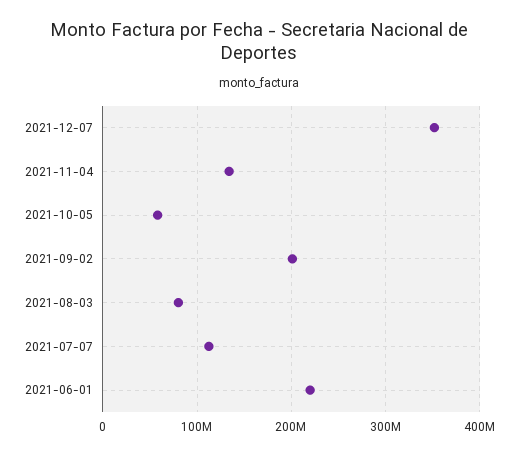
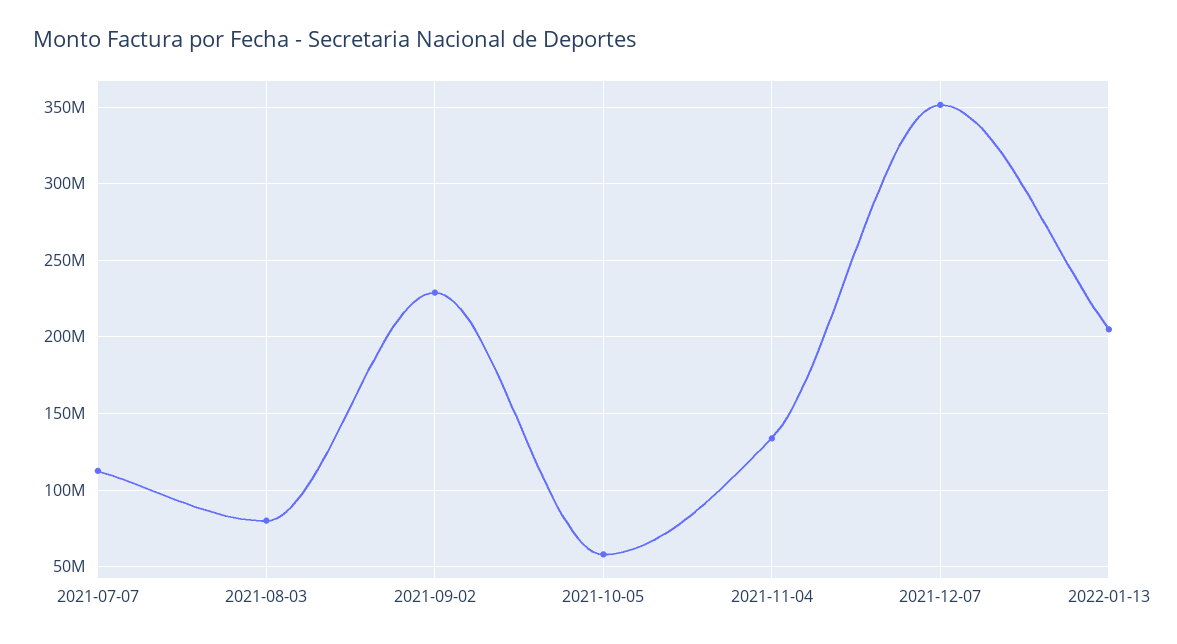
2021-09-02: 200000000 -> 230000000
2021-06-01: 220000000 -> none
2022-01-13: none -> 205000000

